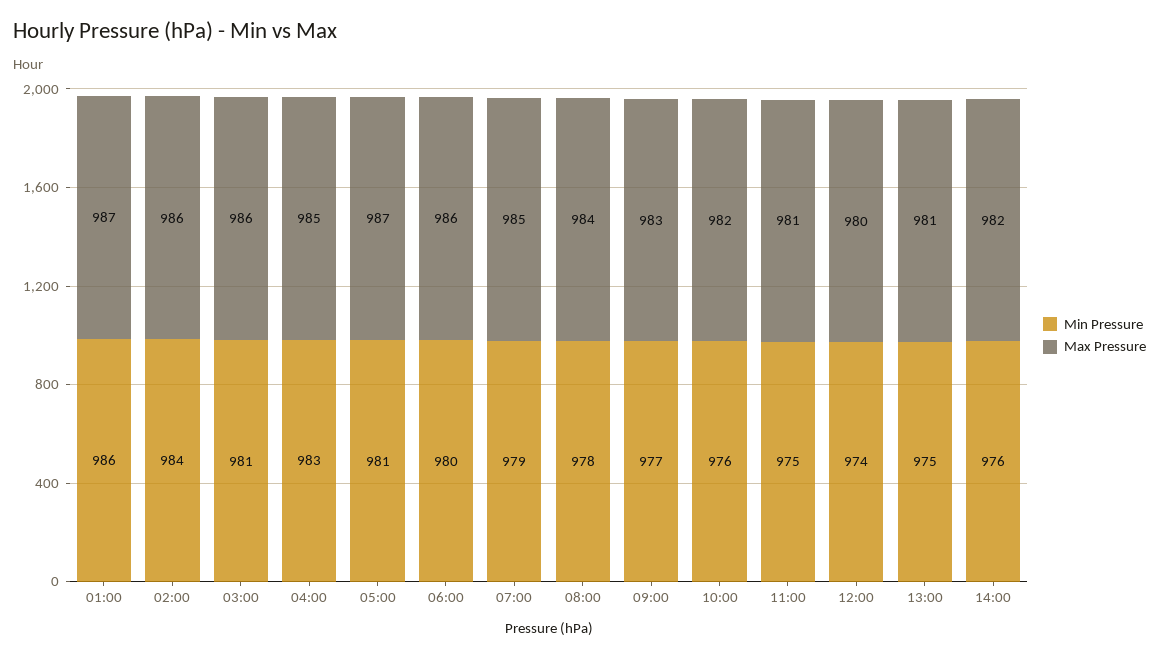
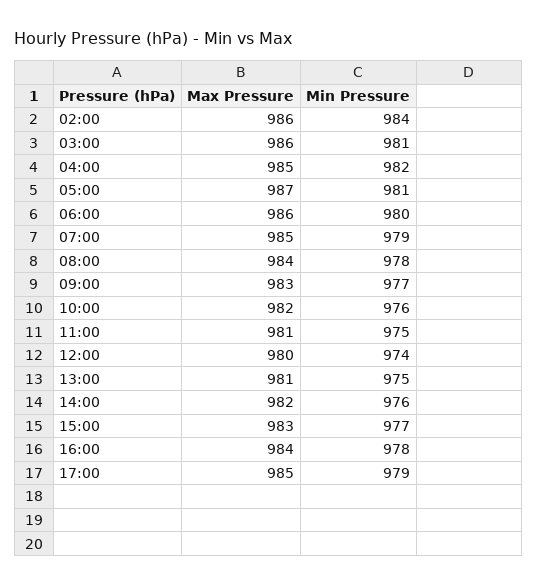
Min Pressure, 01:00: 986 -> none
Max Pressure, 01:00: 987 -> none
Min Pressure, 04:00: 983 -> 982
Max Pressure, 15:00: none -> 983
Min Pressure, 15:00: none -> 977
Max Pressure, 16:00: none -> 984
Min Pressure, 16:00: none -> 978
Max Pressure, 17:00: none -> 985
Min Pressure, 17:00: none -> 979

